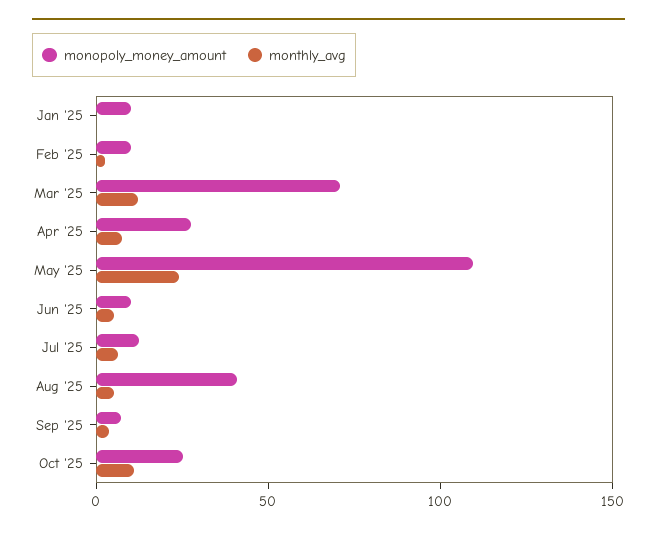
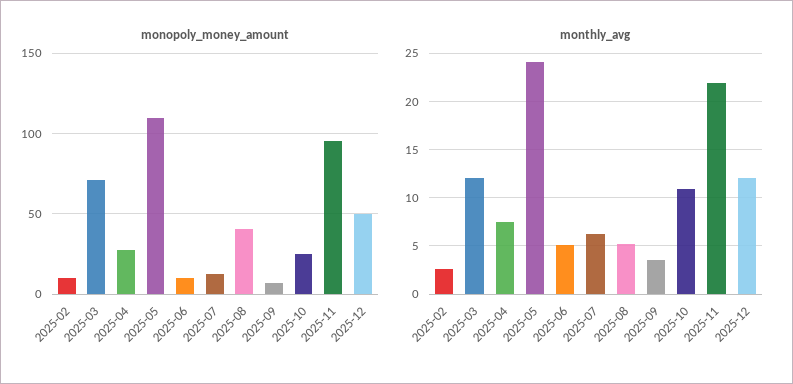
monopoly_money_amount, Jan '25: 10 -> none
monthly_avg, Jan '25: 0 -> none
monopoly_money_amount, 2025-11: none -> 95
monopoly_money_amount, 2025-12: none -> 50
monthly_avg, 2025-11: none -> 22
monthly_avg, 2025-12: none -> 12

